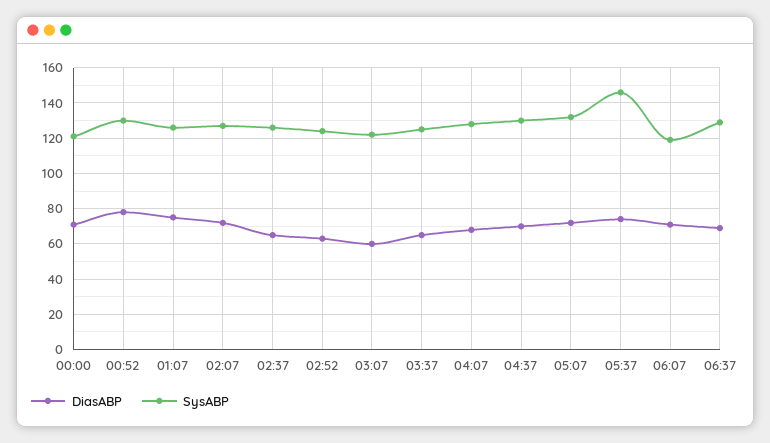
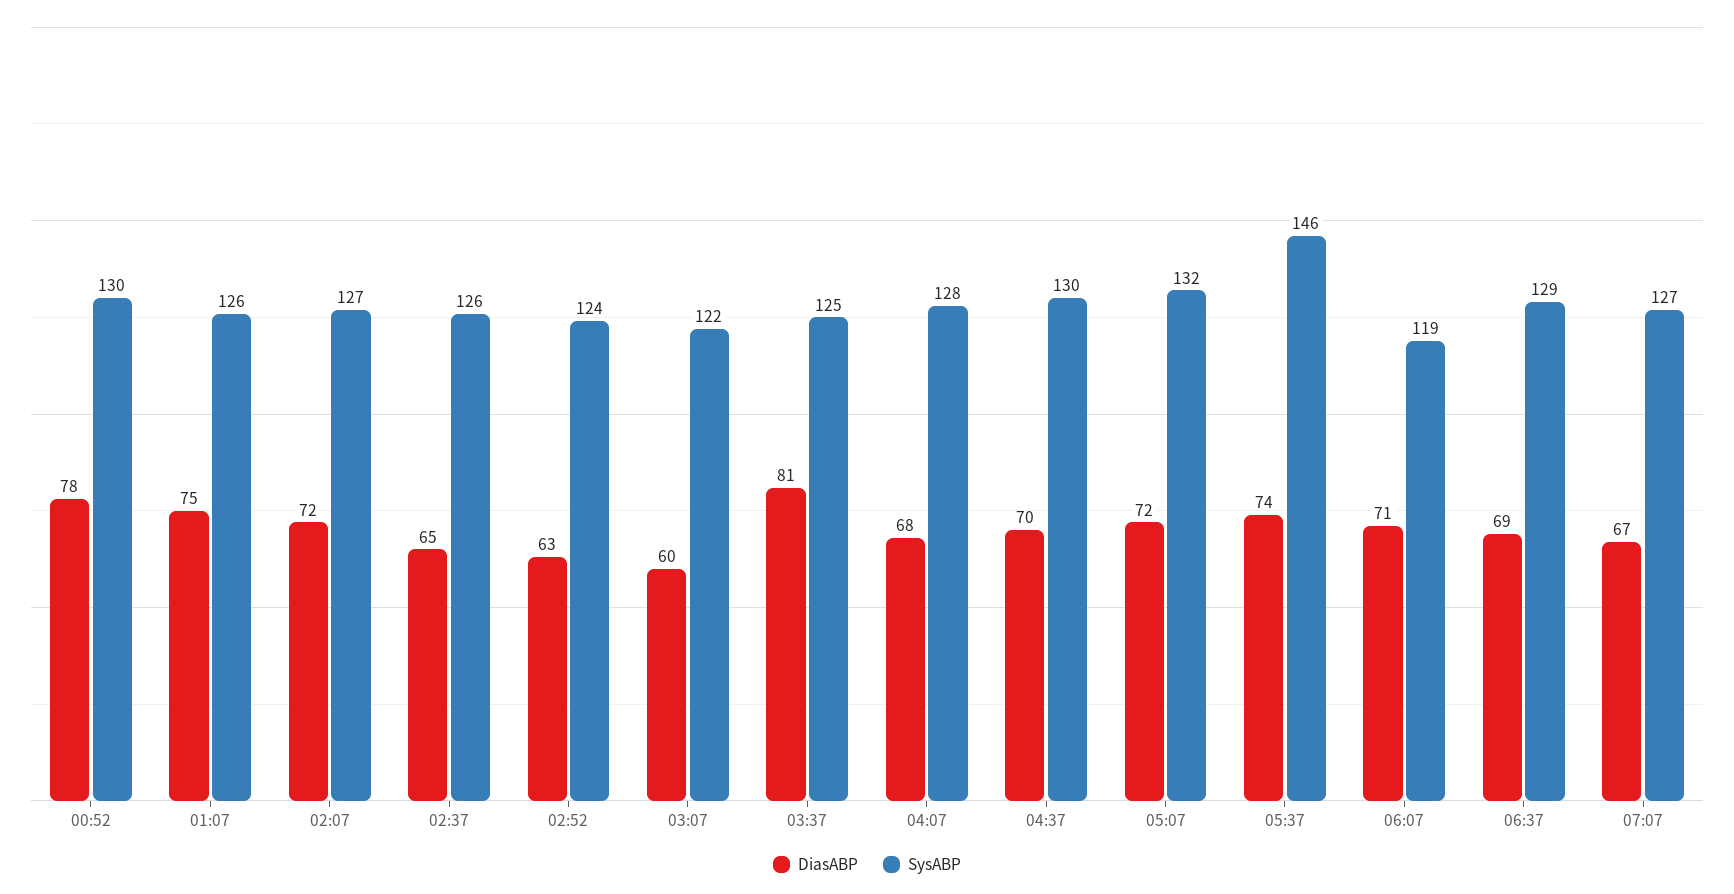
DiasABP, 00:00: 70 -> none
SysABP, 00:00: 120 -> none
DiasABP, 03:37: 65 -> 81
DiasABP, 07:07: none -> 67
SysABP, 07:07: none -> 127

